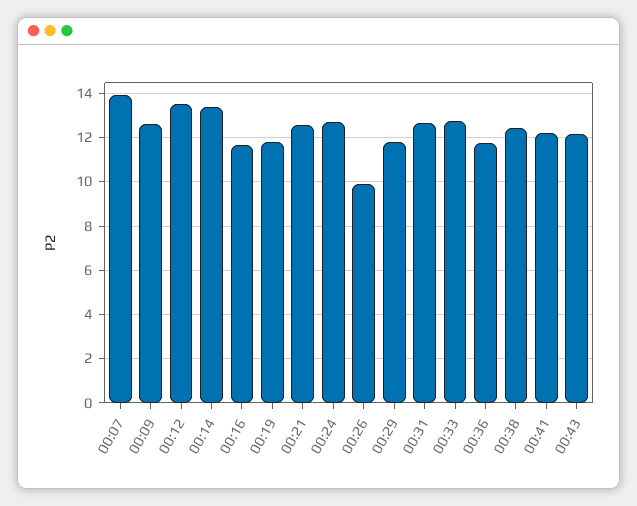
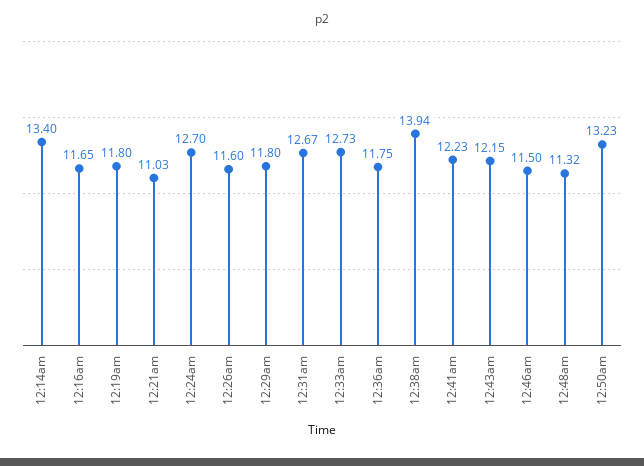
00:07: 14 -> none
00:09: 12.5 -> none
00:12: 13.5 -> none
00:21: 12.5 -> 11.03
00:26: 10 -> 11.6
00:38: 12.5 -> 13.94
12:46am: none -> 11.5
12:48am: none -> 11.32
12:50am: none -> 13.23

